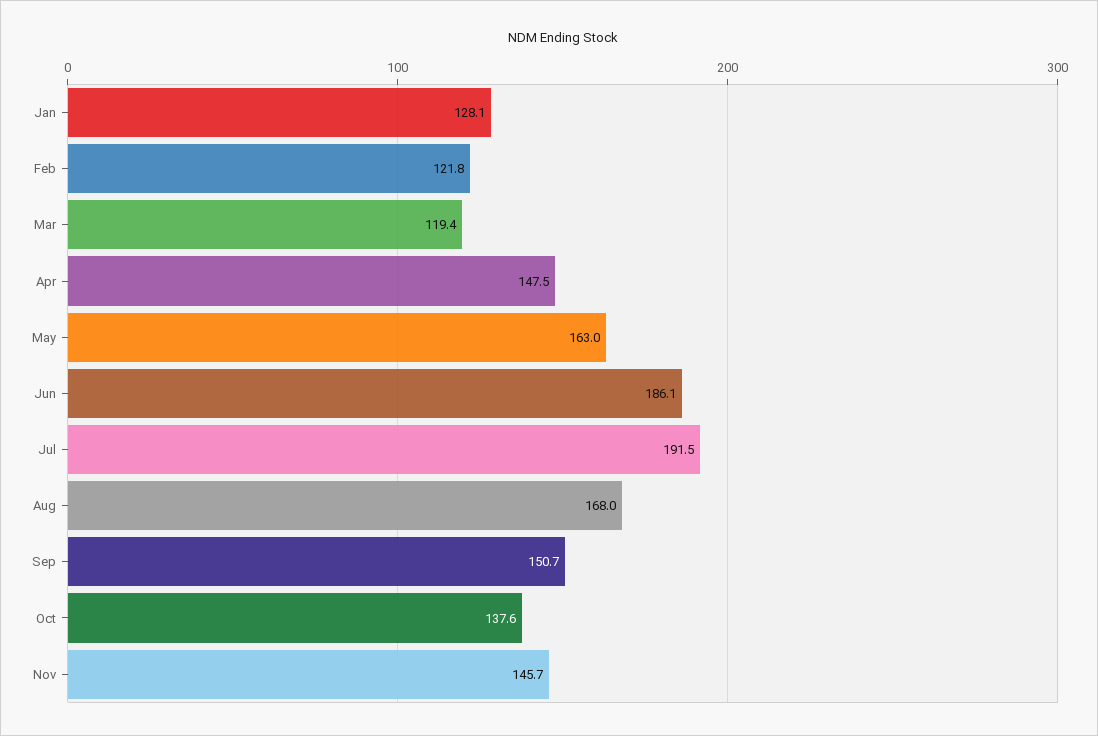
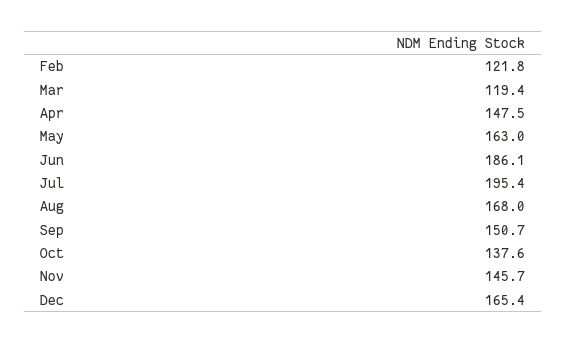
Jan: 128.1 -> none
Jul: 191.5 -> 195.4
Dec: none -> 165.4

